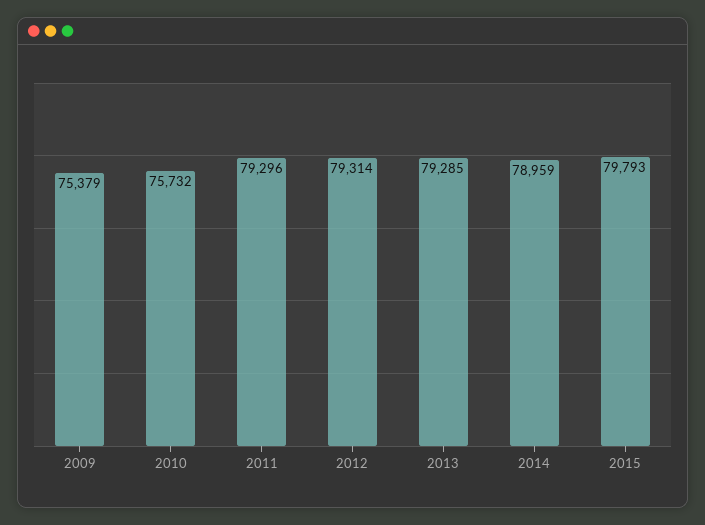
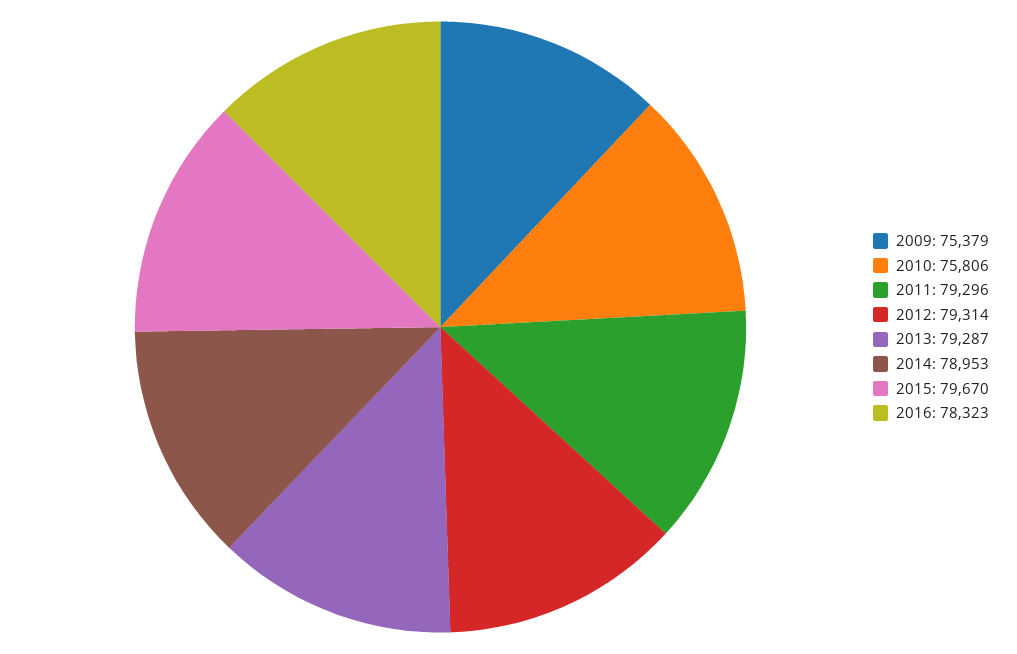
2010: 75732 -> 75806
2013: 79285 -> 79287
2014: 78959 -> 78953
2015: 79793 -> 79670
2016: none -> 78323

